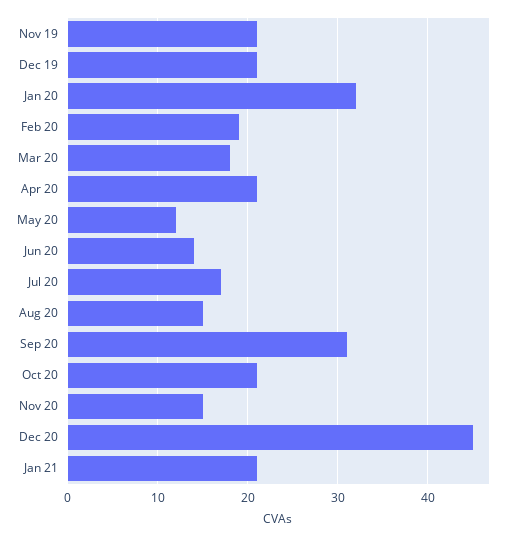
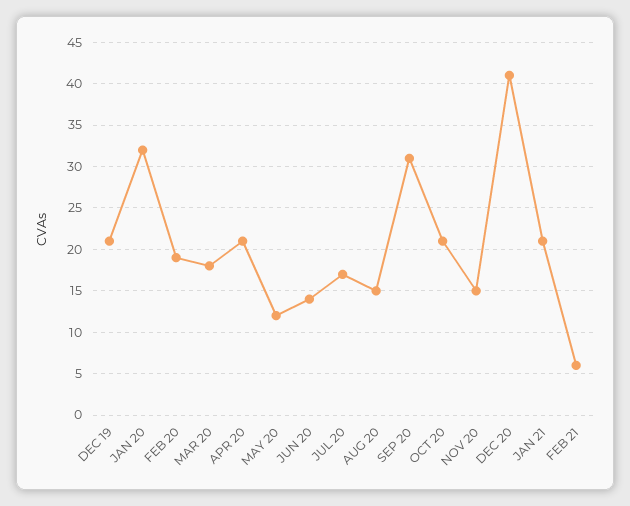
Nov 19: 21 -> none
Dec 20: 45 -> 41
FEB 21: none -> 6

